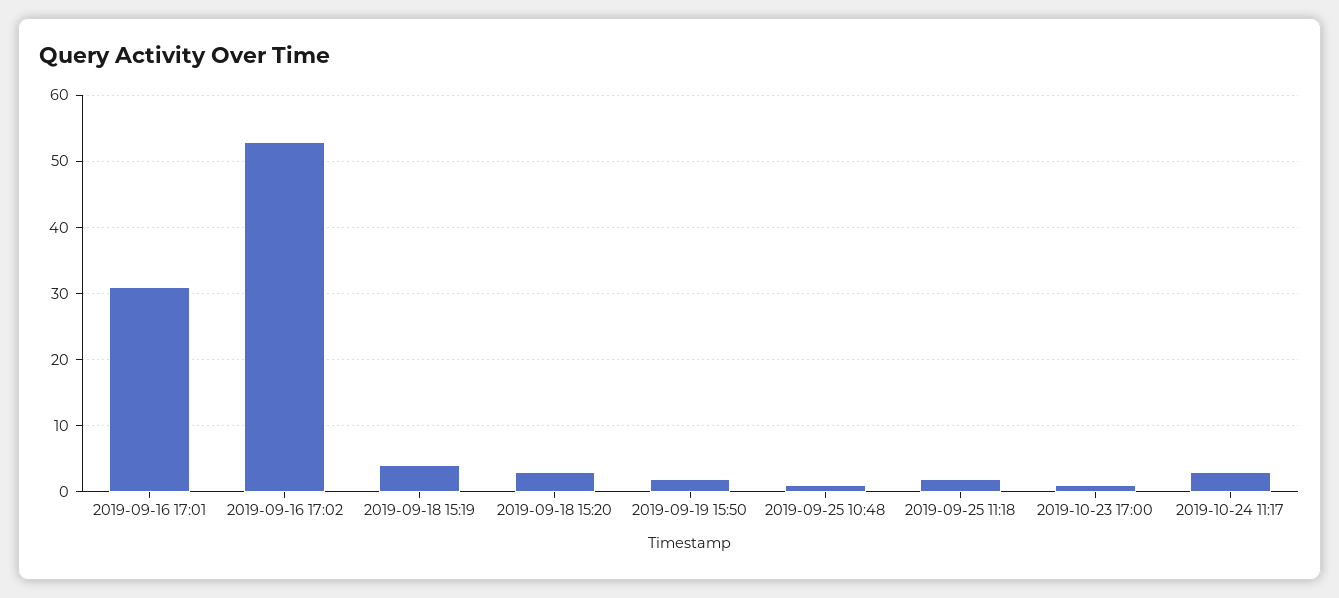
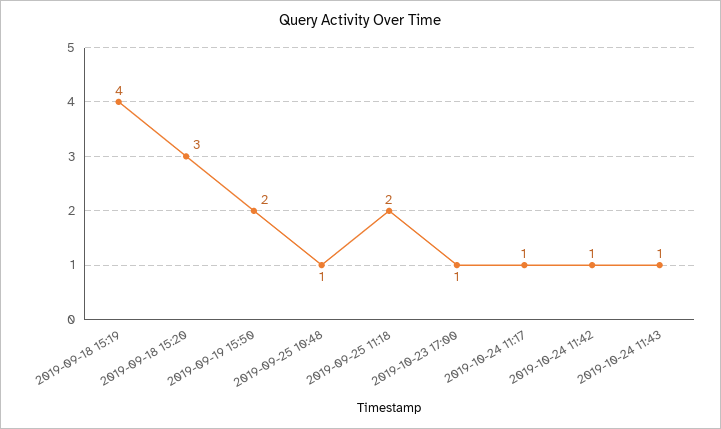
2019-09-16 17:01: 31 -> none
2019-09-16 17:02: 53 -> none
2019-10-24 11:17: 3 -> 1
2019-10-24 11:42: none -> 1
2019-10-24 11:43: none -> 1

